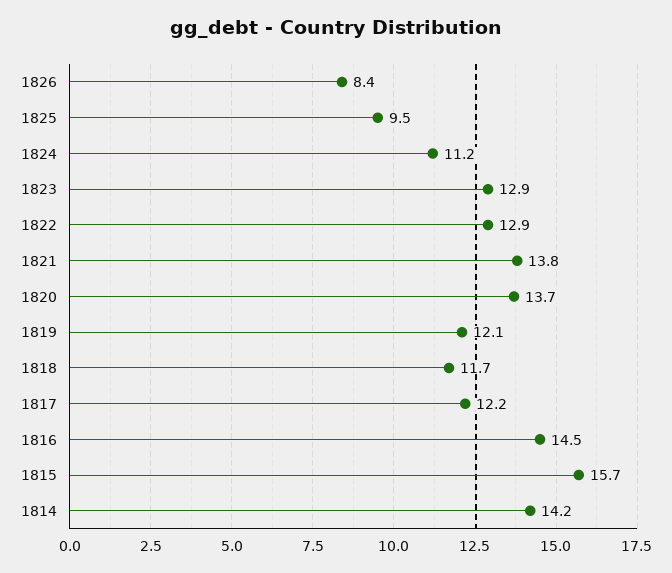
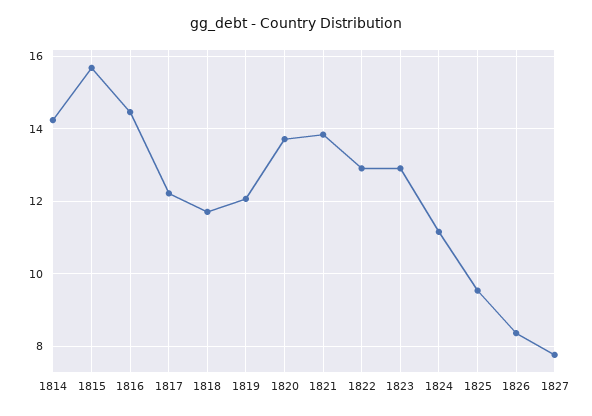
1827: none -> 7.8

